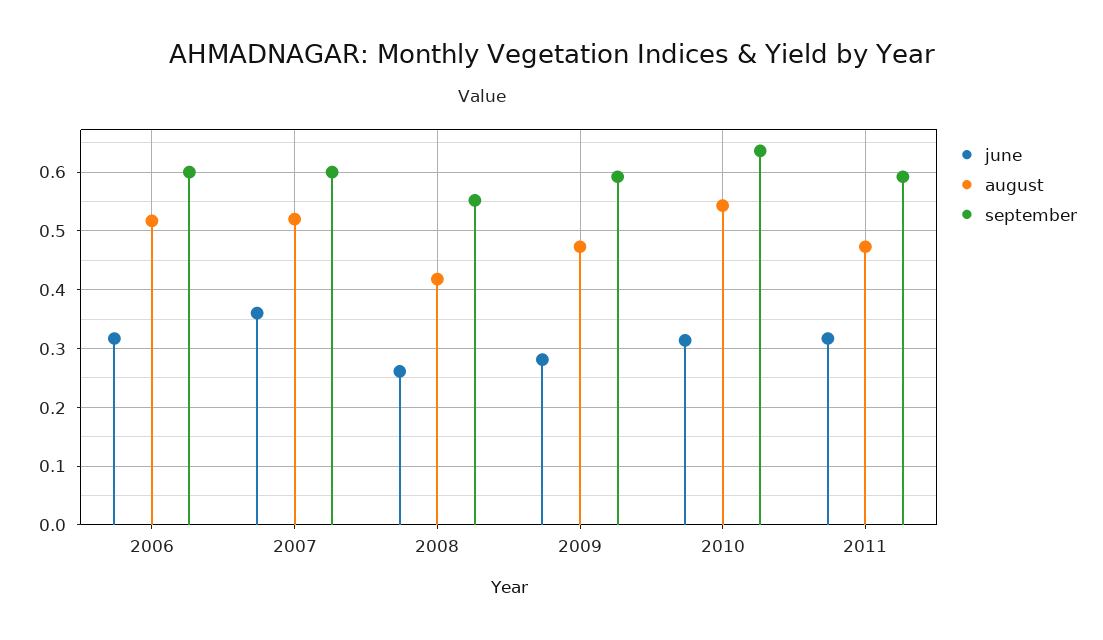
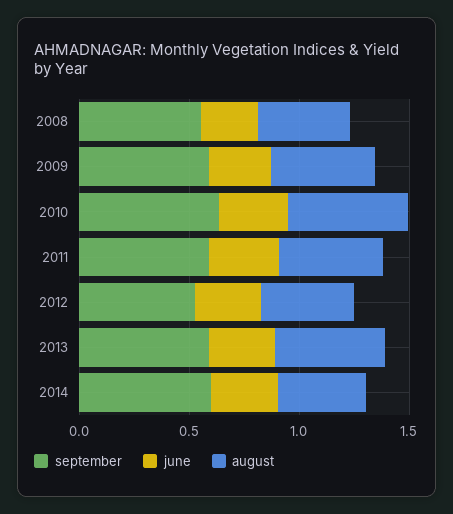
june, 2006: 0.32 -> none
august, 2006: 0.52 -> none
september, 2006: 0.6 -> none
june, 2007: 0.36 -> none
august, 2007: 0.52 -> none
september, 2007: 0.6 -> none
september, 2012: none -> 0.5
june, 2012: none -> 0.3
august, 2012: none -> 0.4
september, 2013: none -> 0.6
june, 2013: none -> 0.3
august, 2013: none -> 0.5
september, 2014: none -> 0.6
june, 2014: none -> 0.3
august, 2014: none -> 0.4

